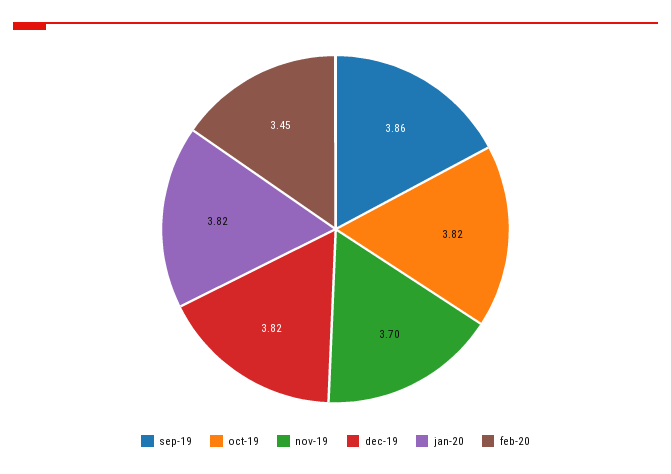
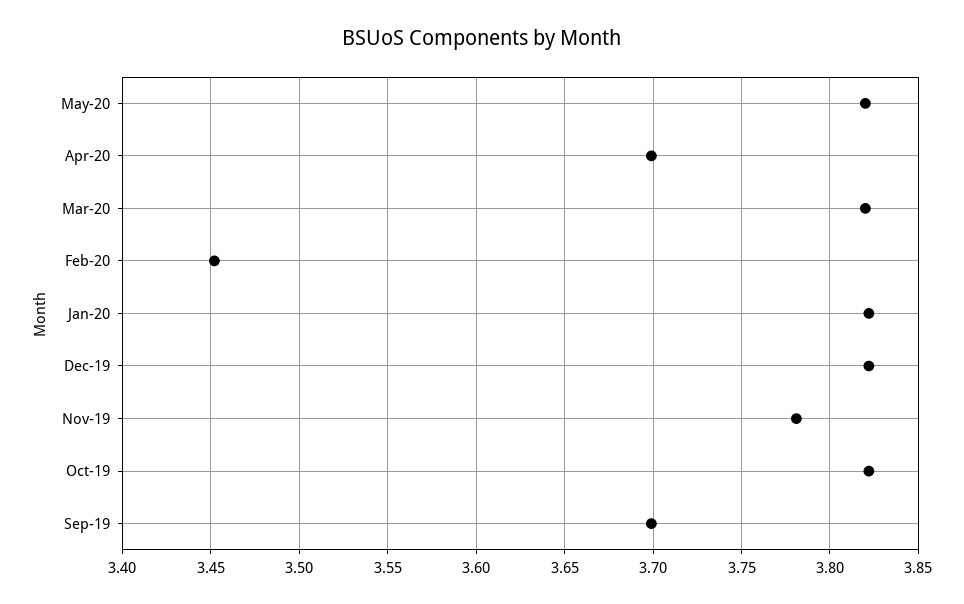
sep-19: 3.86 -> 3.7
nov-19: 3.7 -> 3.78
May-20: none -> 3.82
Apr-20: none -> 3.7
Mar-20: none -> 3.82

